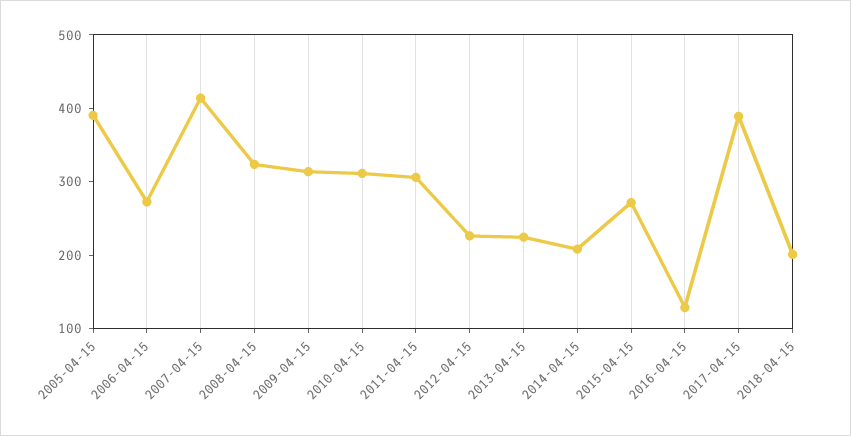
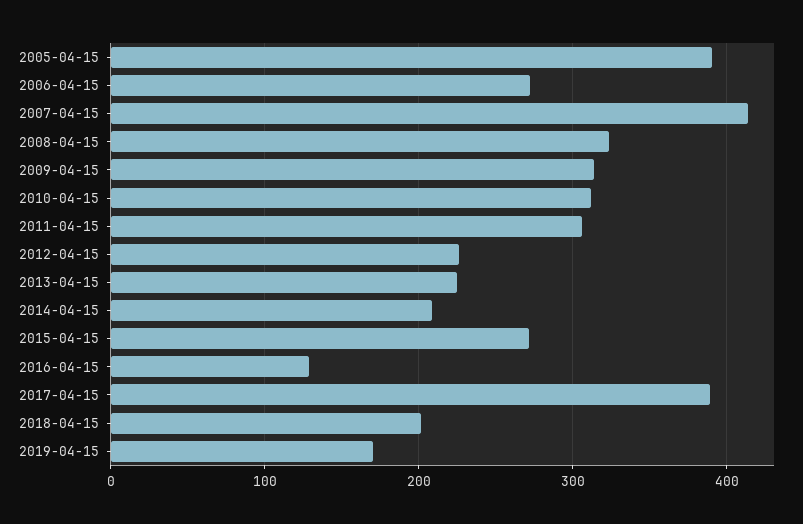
2019-04-15: none -> 170

